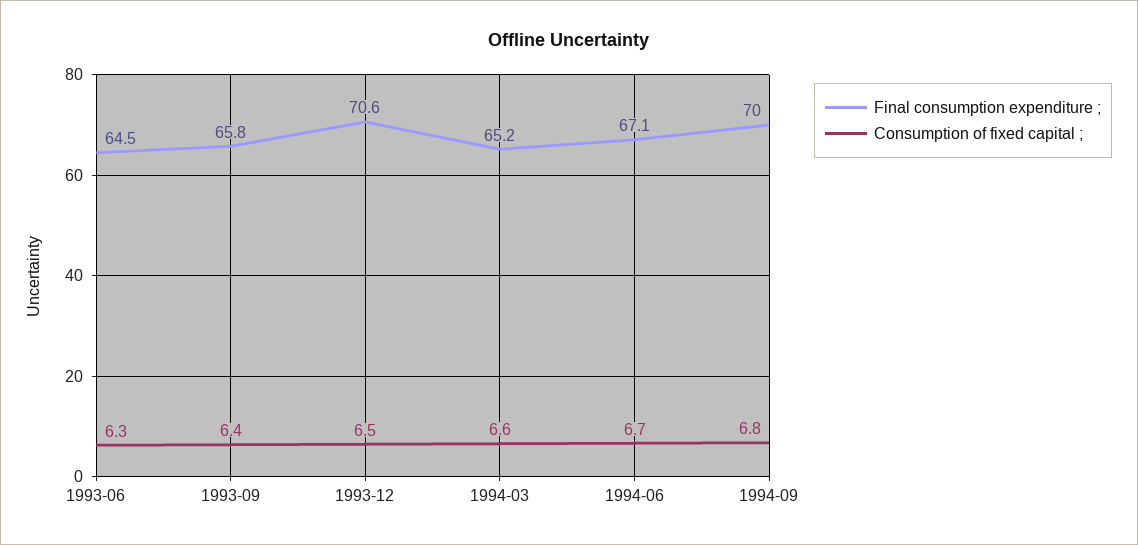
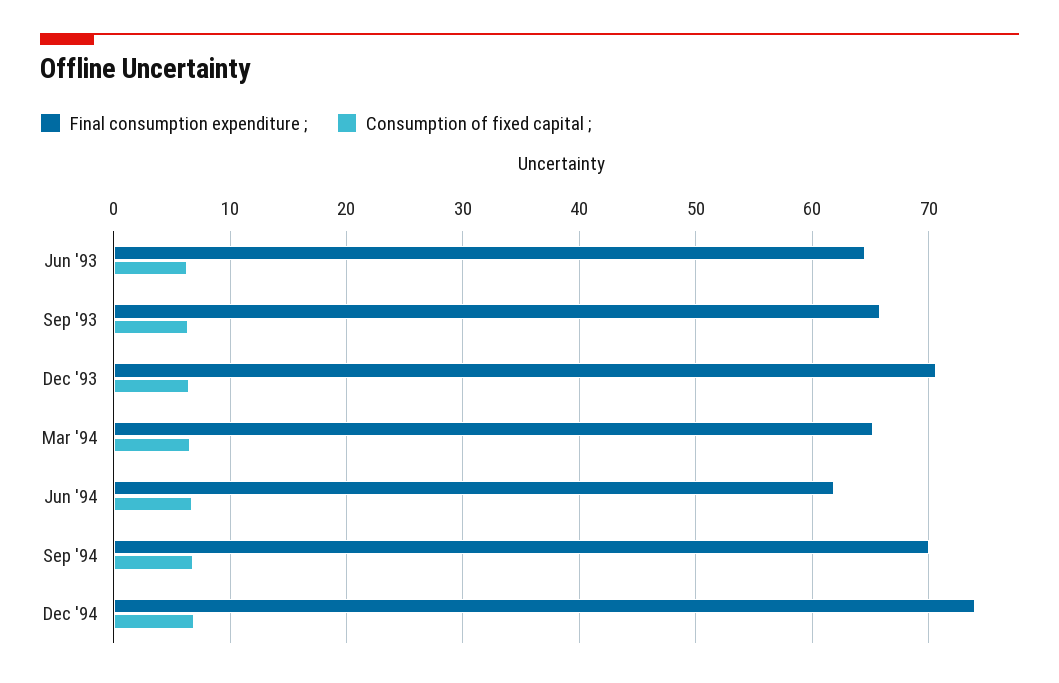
Final consumption expenditure ;, 1994-06: 67.1 -> 62
Final consumption expenditure ;, Dec '94: none -> 74
Consumption of fixed capital ;, Dec '94: none -> 7

